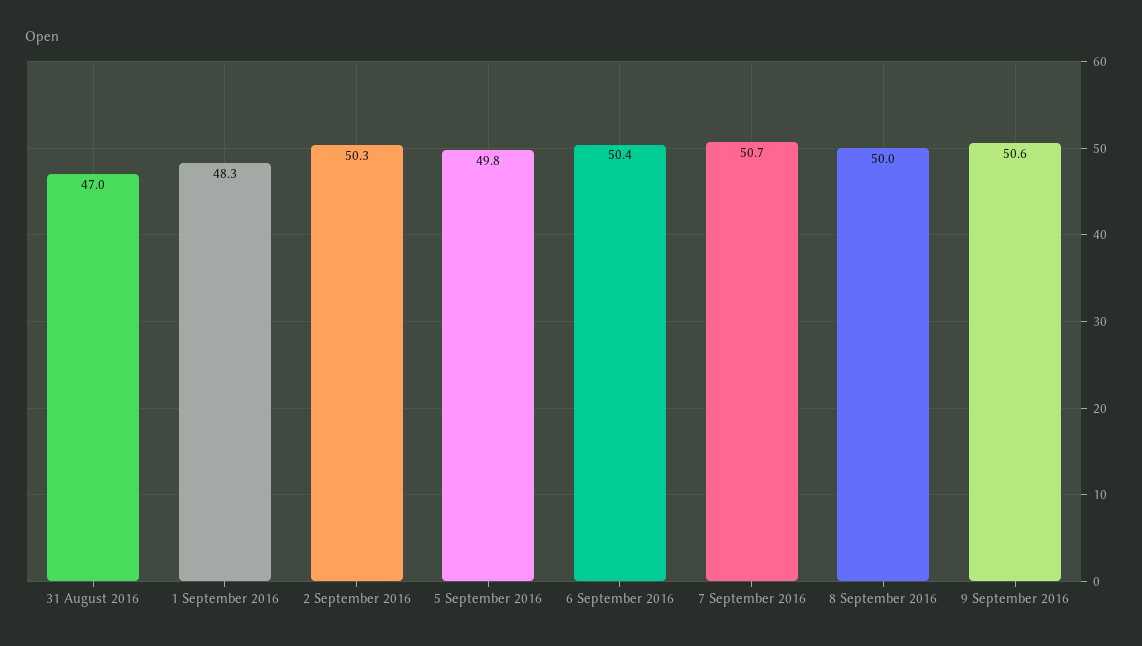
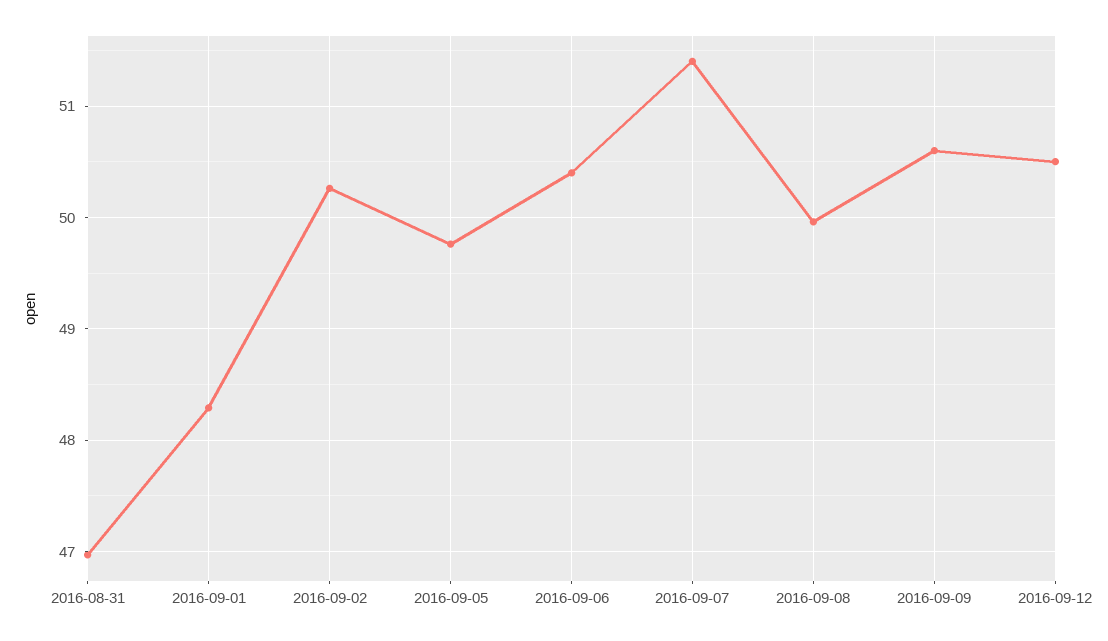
7 September 2016: 50.7 -> 51.4
2016-09-12: none -> 50.5

